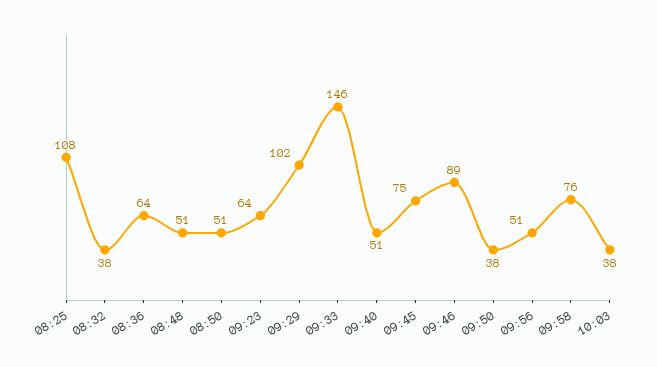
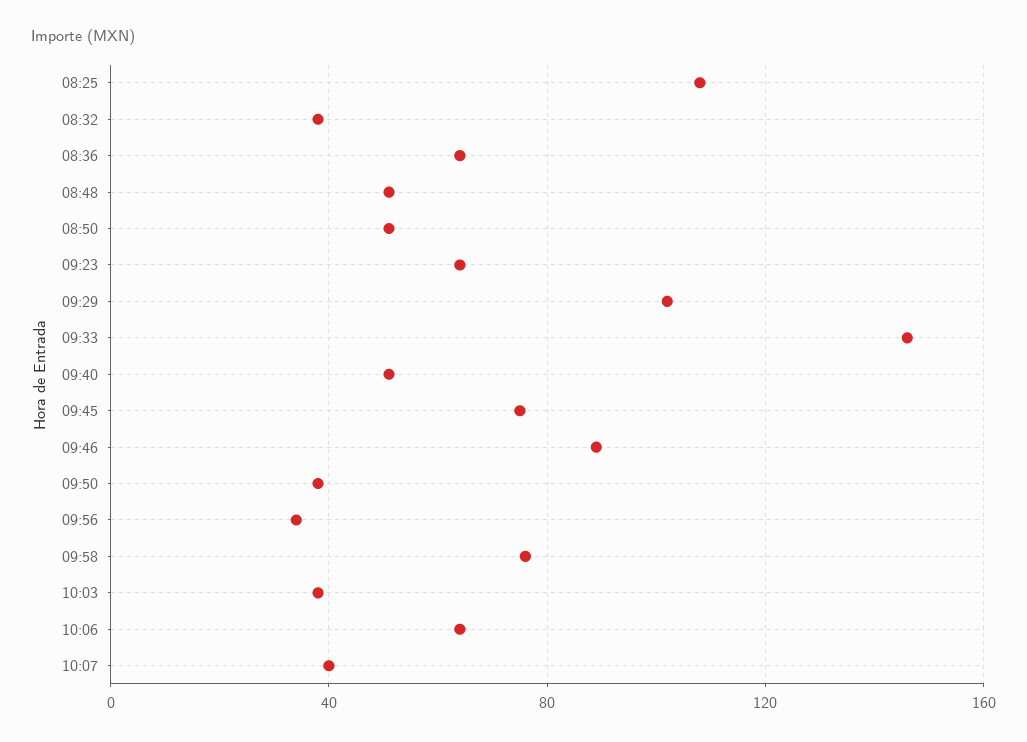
09:56: 51 -> 35
10:06: none -> 65
10:07: none -> 40

